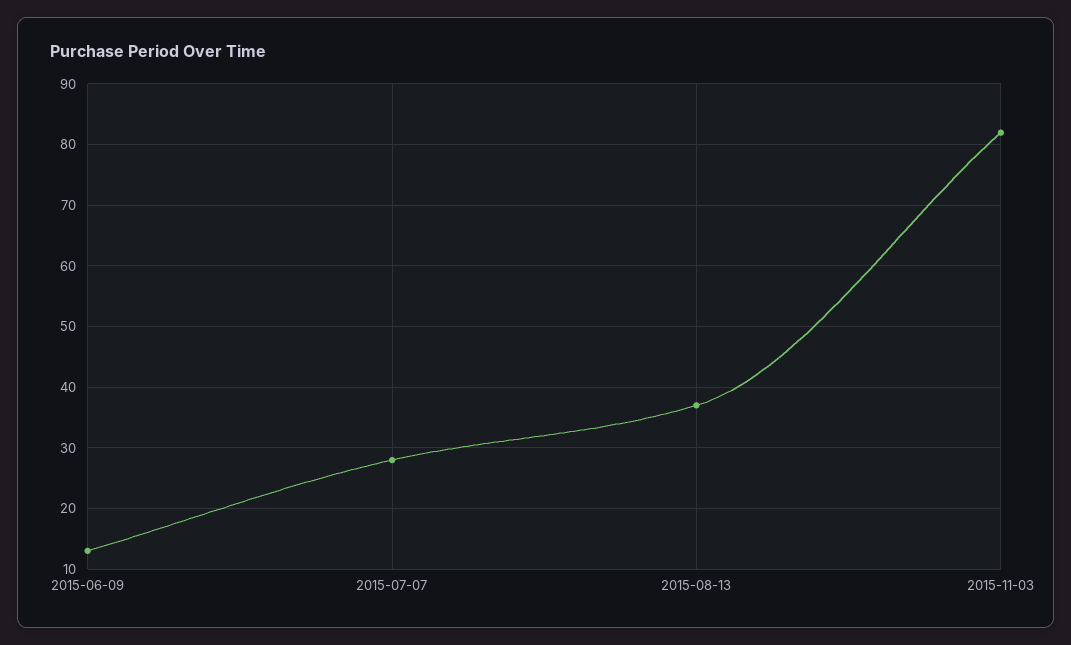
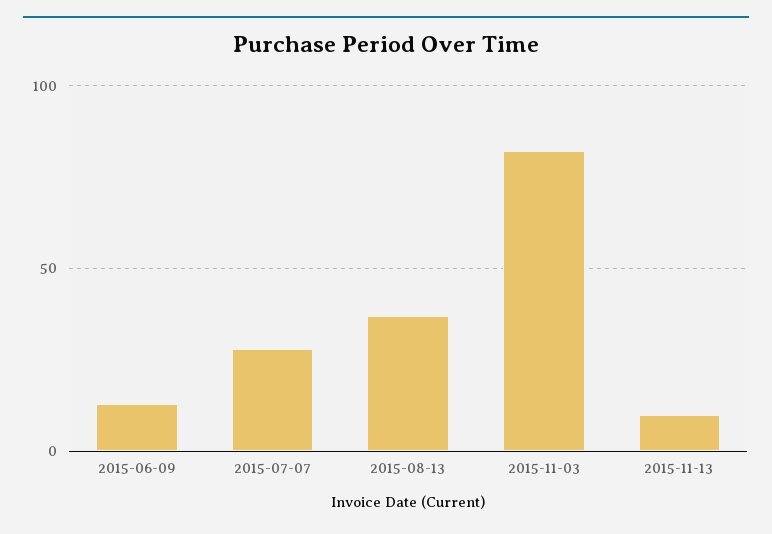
2015-11-13: none -> 10

